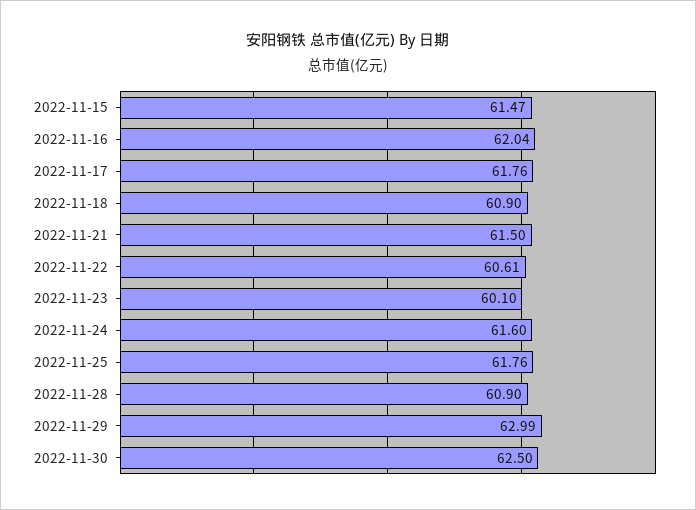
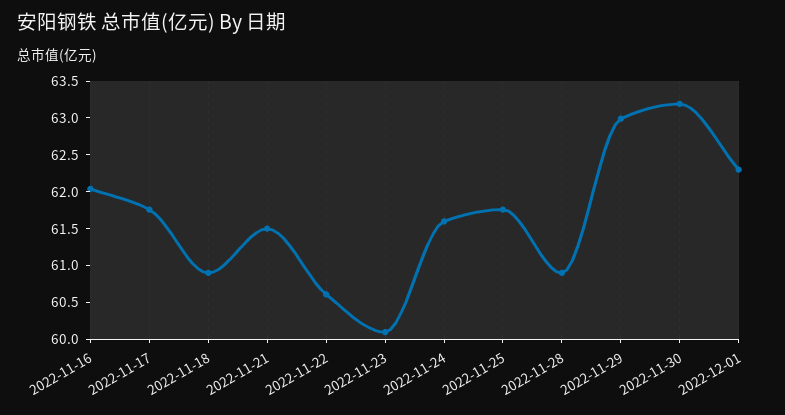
2022-11-15: 61.47 -> none
2022-11-30: 62.5 -> 63.25
2022-12-01: none -> 62.25

